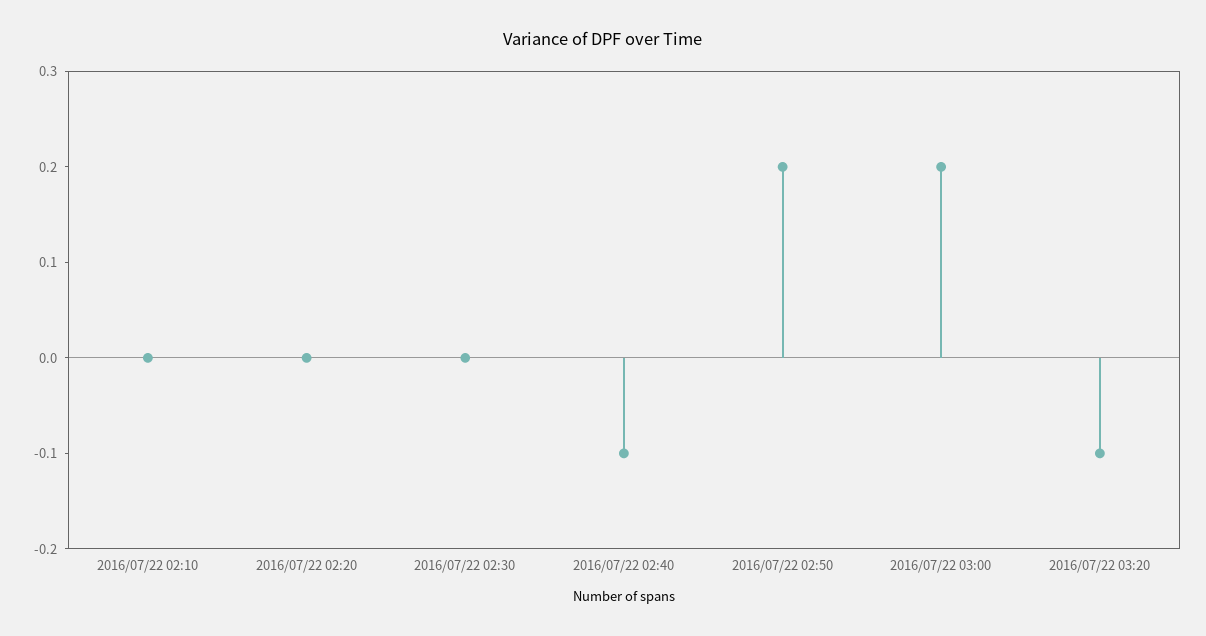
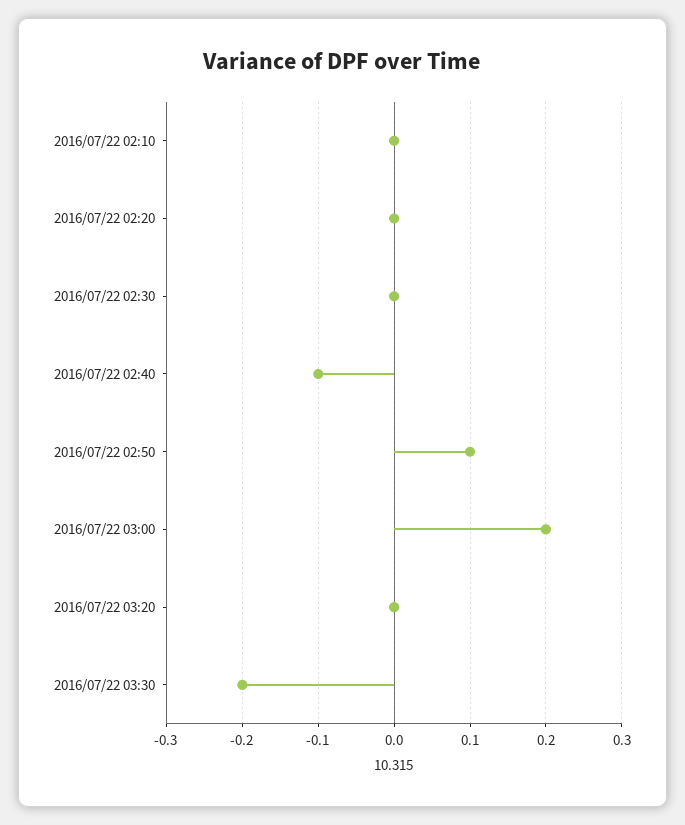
2016/07/22 02:50: 0.2 -> 0.1
2016/07/22 03:20: -0.1 -> 0
2016/07/22 03:30: none -> -0.2

